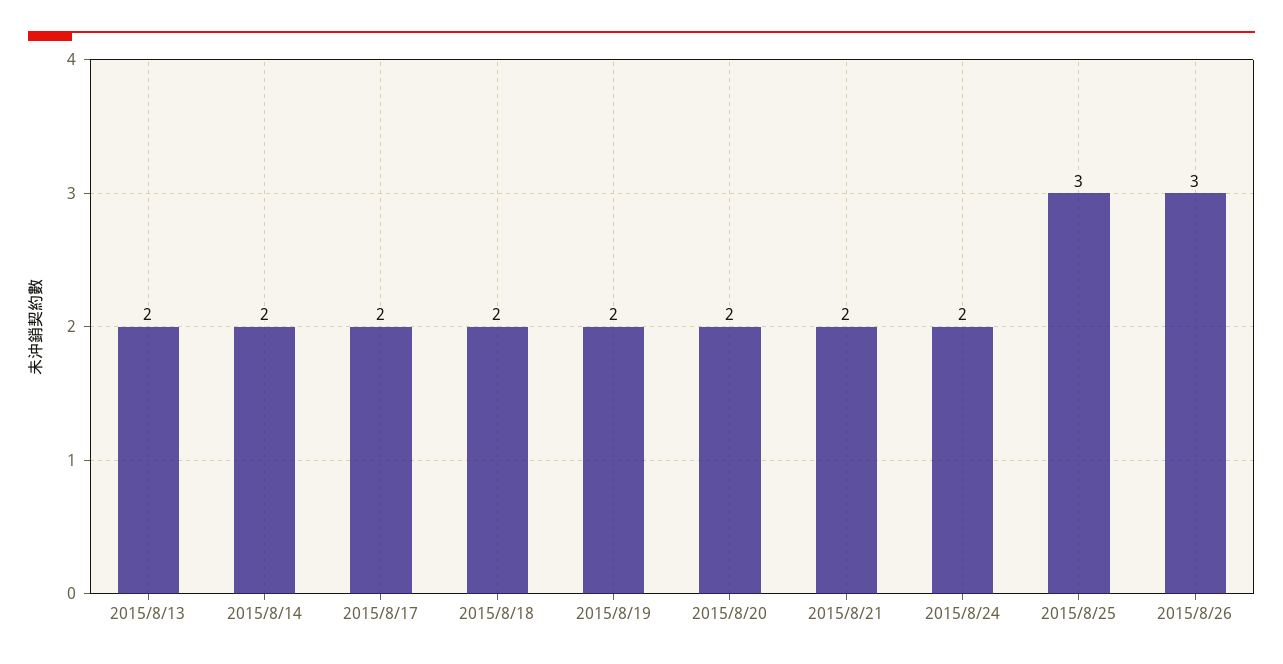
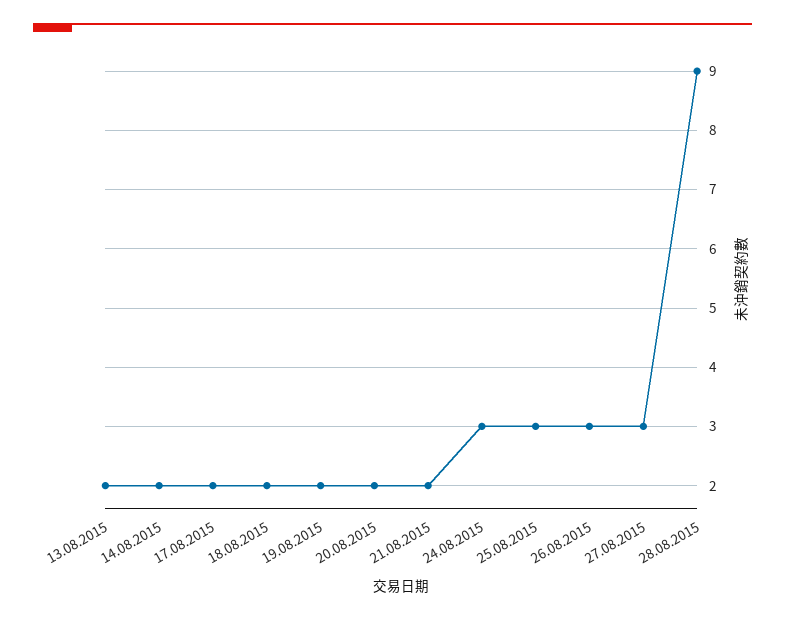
2015/8/24: 2 -> 3
27.08.2015: none -> 3
28.08.2015: none -> 9

